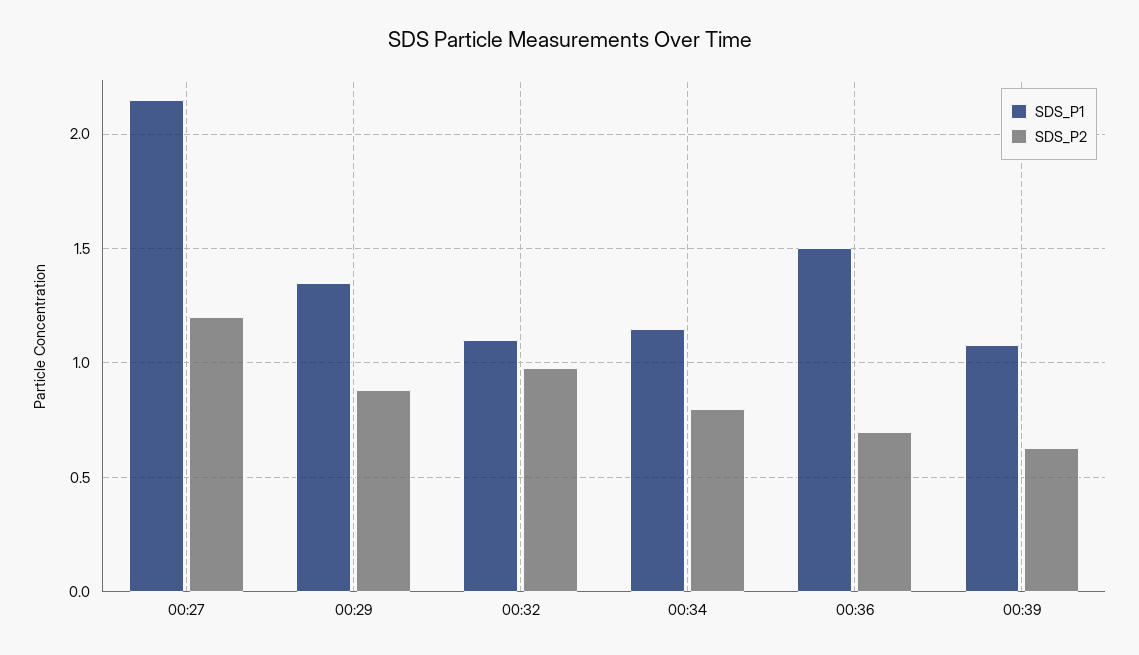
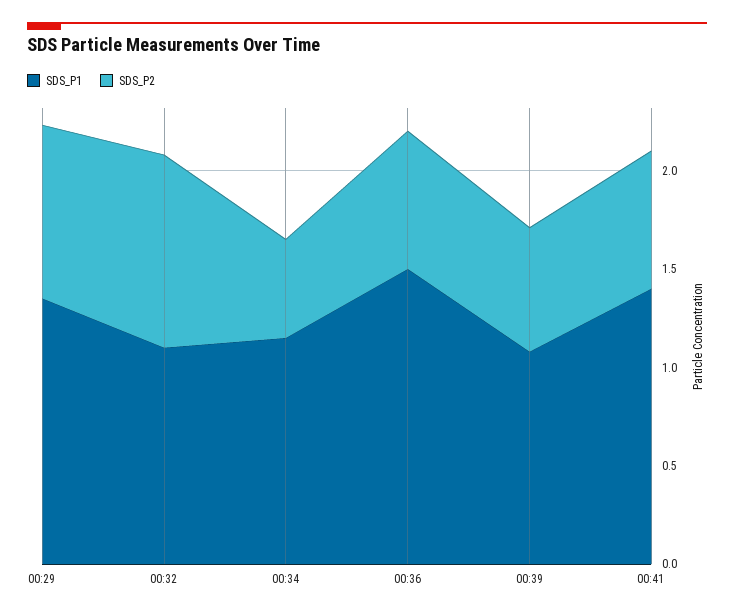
SDS_P1, 00:27: 2.15 -> none
SDS_P2, 00:27: 1.2 -> none
SDS_P2, 00:34: 0.8 -> 0.5
SDS_P1, 00:41: none -> 1.4
SDS_P2, 00:41: none -> 0.7

